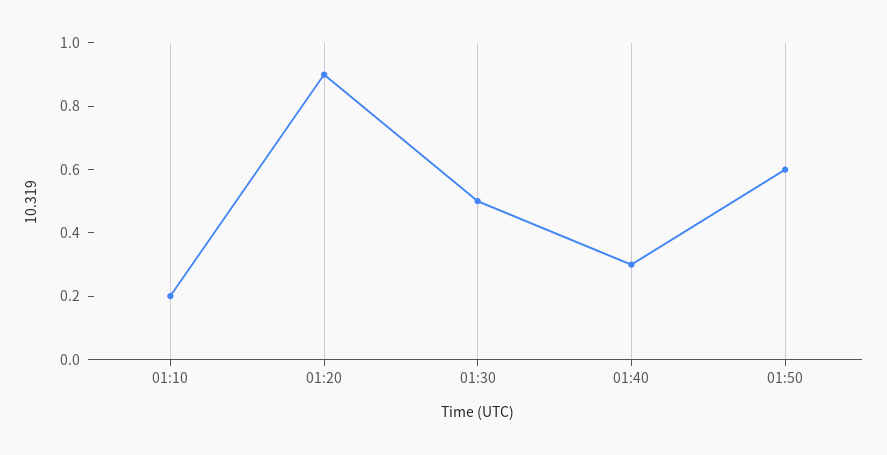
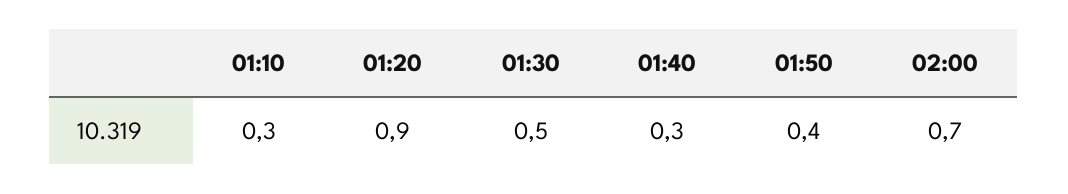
01:10: 0.2 -> 0.3
01:50: 0.6 -> 0.4
02:00: none -> 0.7

